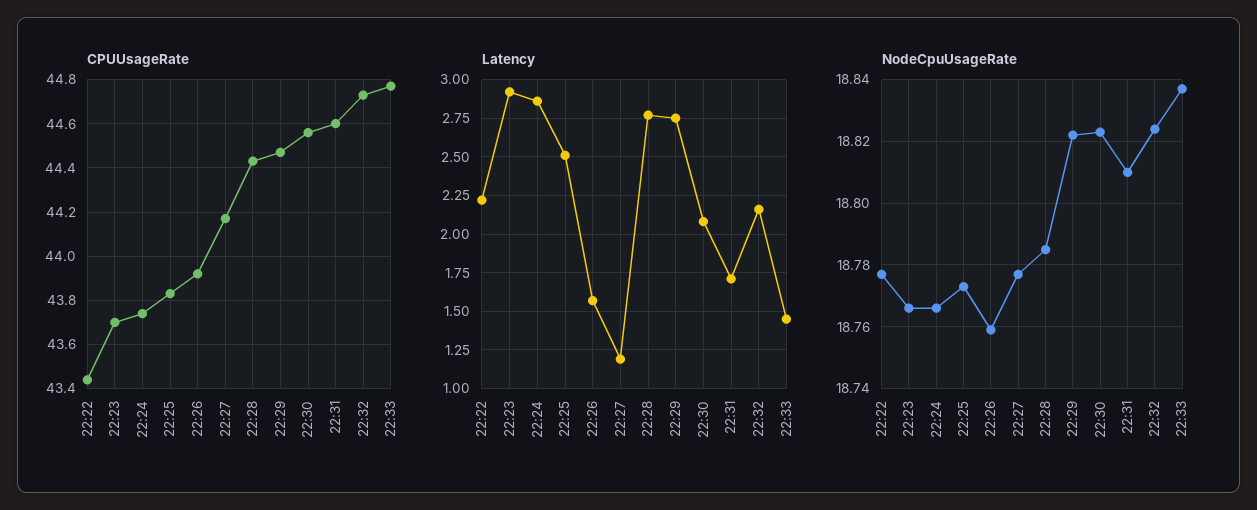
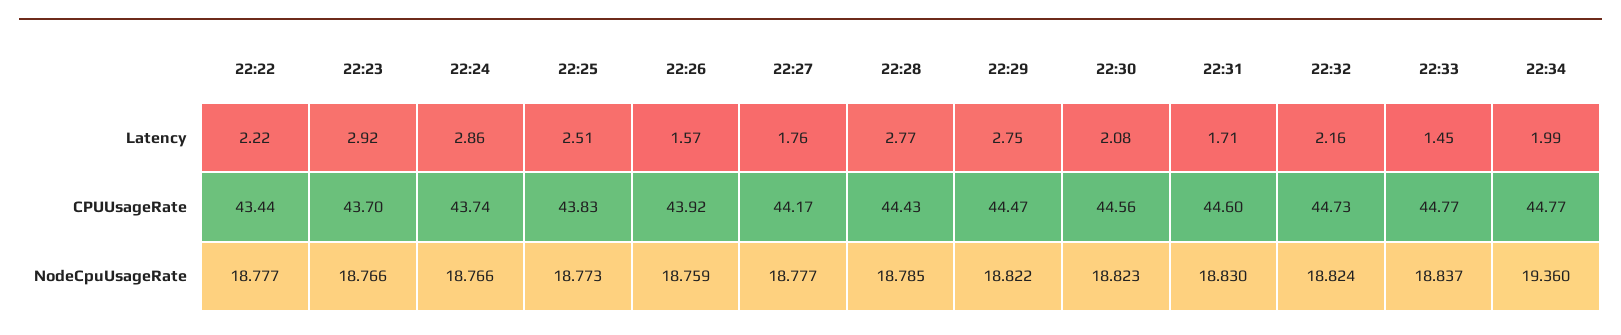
Latency, 22:27: 1.2 -> 1.76
NodeCpuUsageRate, 22:31: 18.81 -> 18.83
Latency, 22:34: none -> 1.99
CPUUsageRate, 22:34: none -> 44.77
NodeCpuUsageRate, 22:34: none -> 19.36

